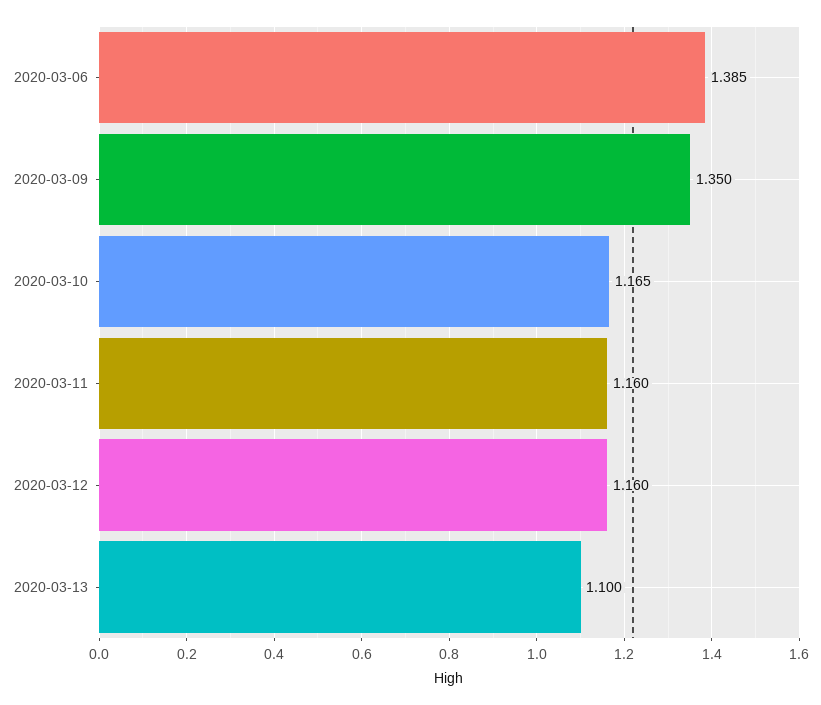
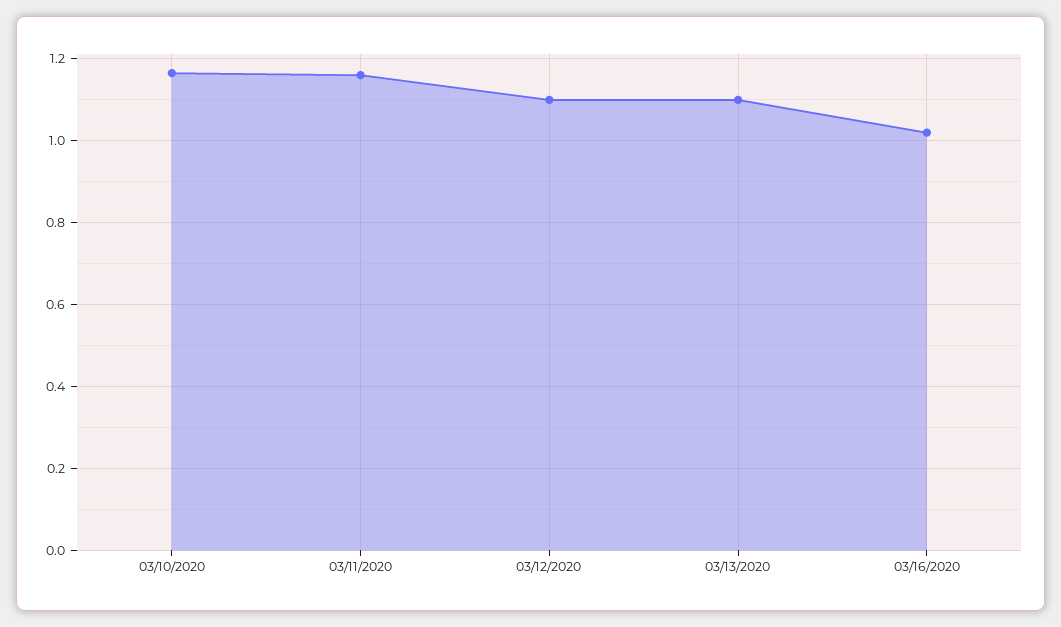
2020-03-06: 1.385 -> none
2020-03-09: 1.35 -> none
2020-03-12: 1.16 -> 1.1
03/16/2020: none -> 1.02

